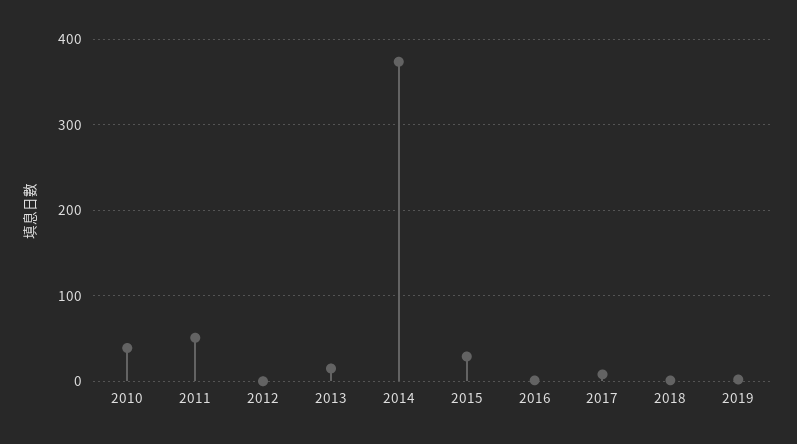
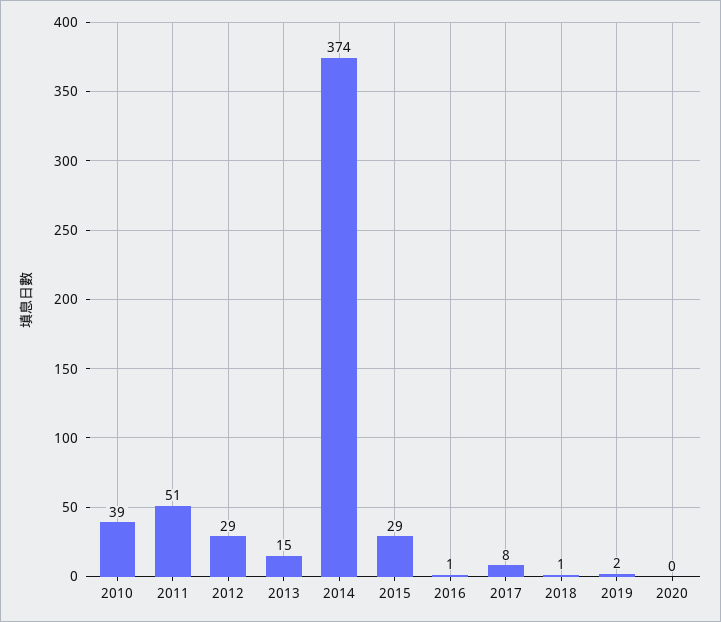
2012: 0 -> 29
2020: none -> 0

